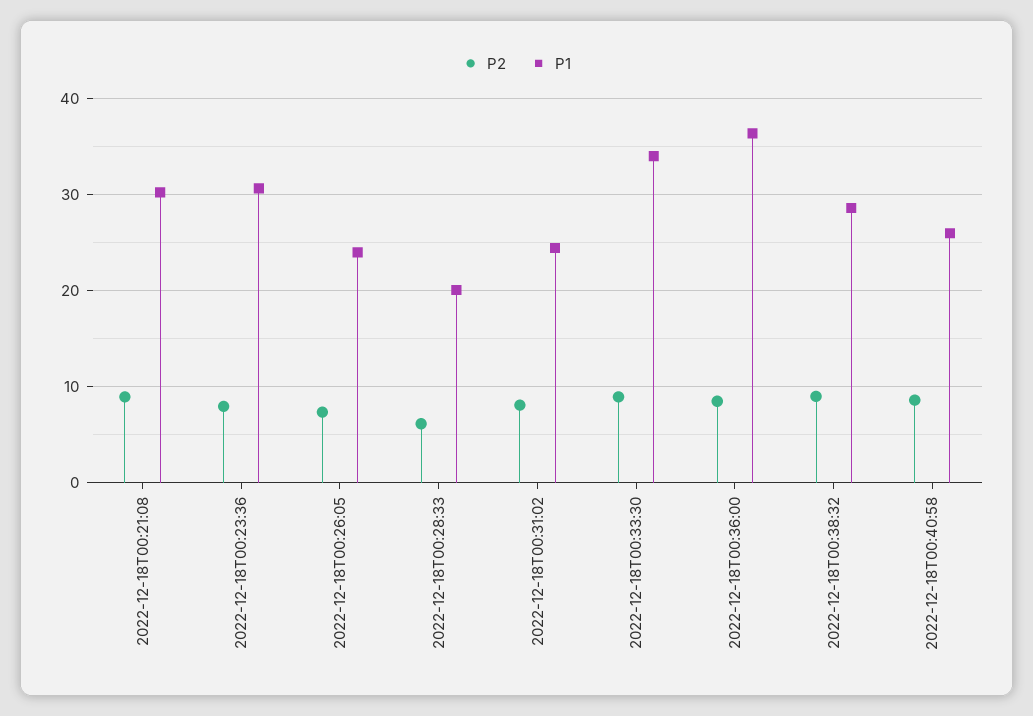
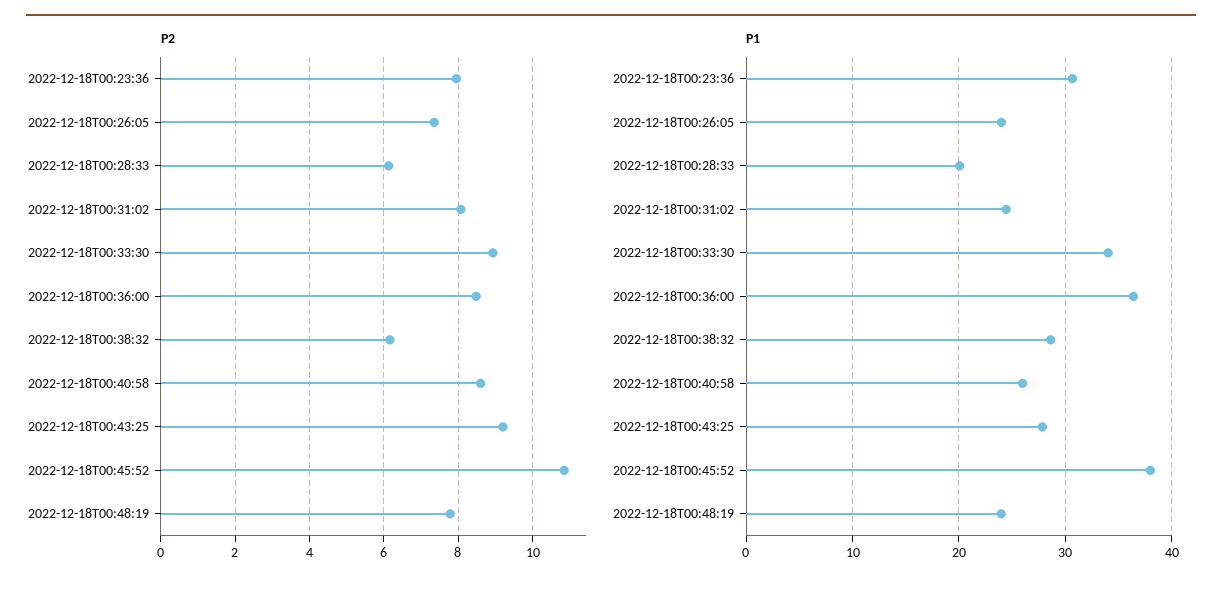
P2, 2022-12-18T00:21:08: 9 -> none
P1, 2022-12-18T00:21:08: 30 -> none
P2, 2022-12-18T00:38:32: 9 -> 6.2
P2, 2022-12-18T00:43:25: none -> 9.2
P2, 2022-12-18T00:45:52: none -> 10.8
P2, 2022-12-18T00:48:19: none -> 7.8
P1, 2022-12-18T00:43:25: none -> 28
P1, 2022-12-18T00:45:52: none -> 38
P1, 2022-12-18T00:48:19: none -> 24

